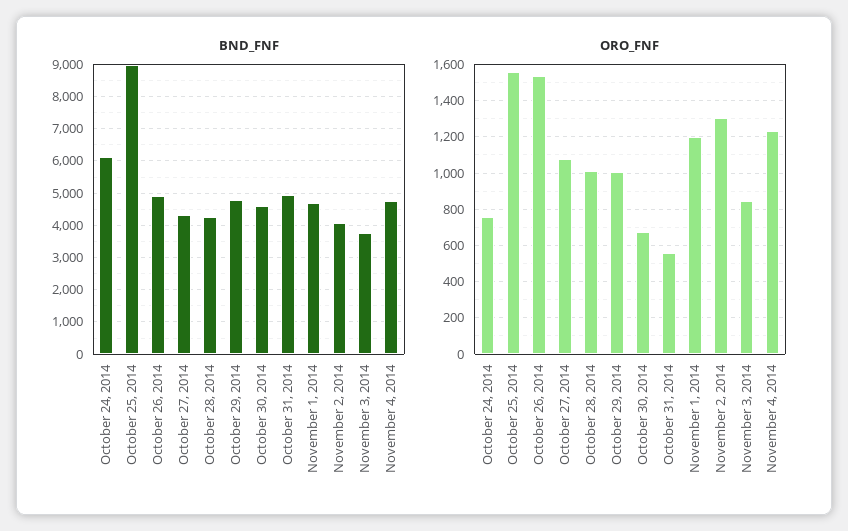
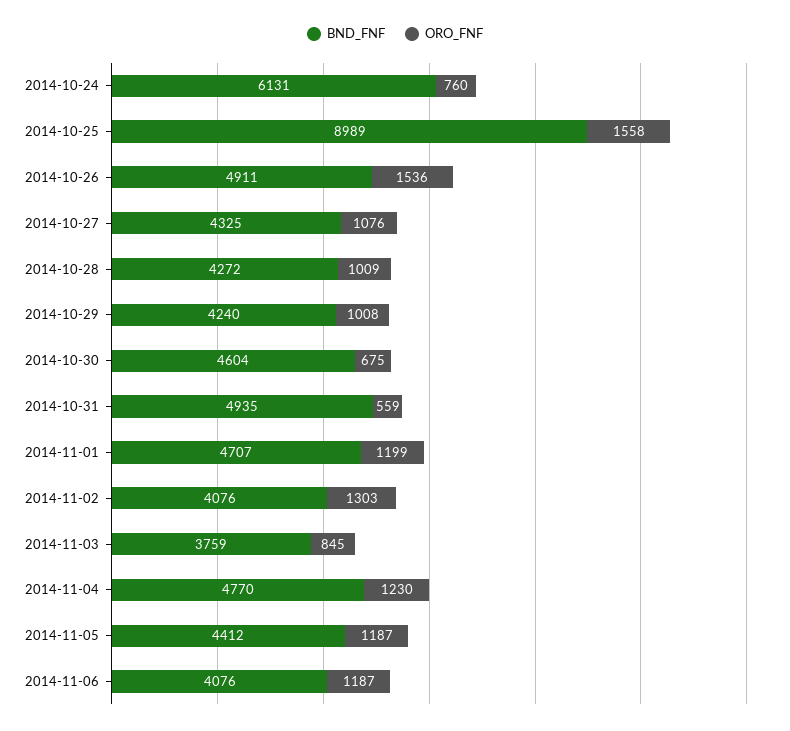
BND_FNF, October 29, 2014: 4800 -> 4240
BND_FNF, 2014-11-05: none -> 4412
ORO_FNF, 2014-11-05: none -> 1187
BND_FNF, 2014-11-06: none -> 4076
ORO_FNF, 2014-11-06: none -> 1187

